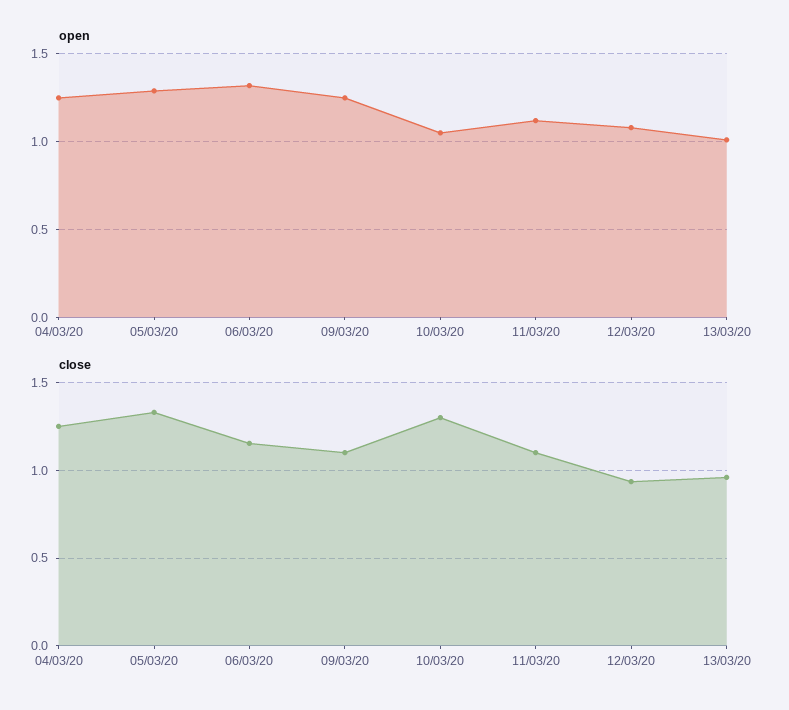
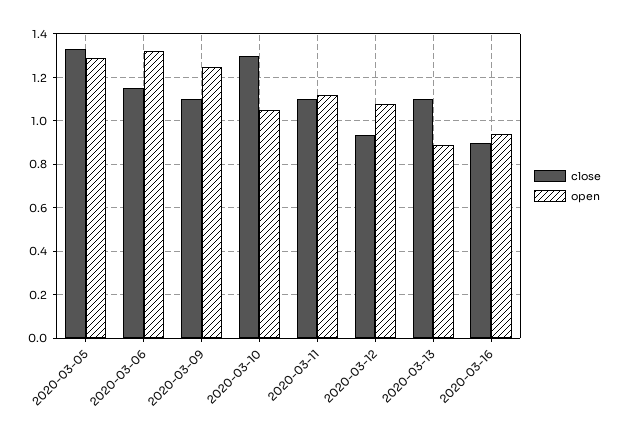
open, 04/03/20: 1.25 -> none
open, 13/03/20: 1 -> 0.9
close, 04/03/20: 1.25 -> none
close, 13/03/20: 0.95 -> 1.1
close, 2020-03-16: none -> 0.9
open, 2020-03-16: none -> 0.95

